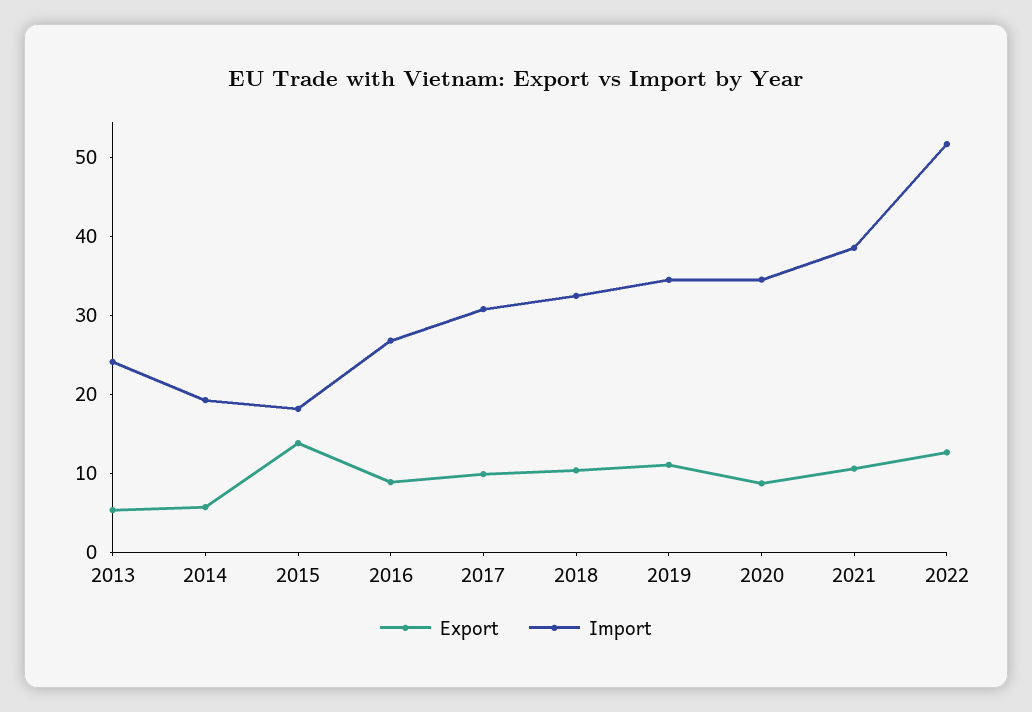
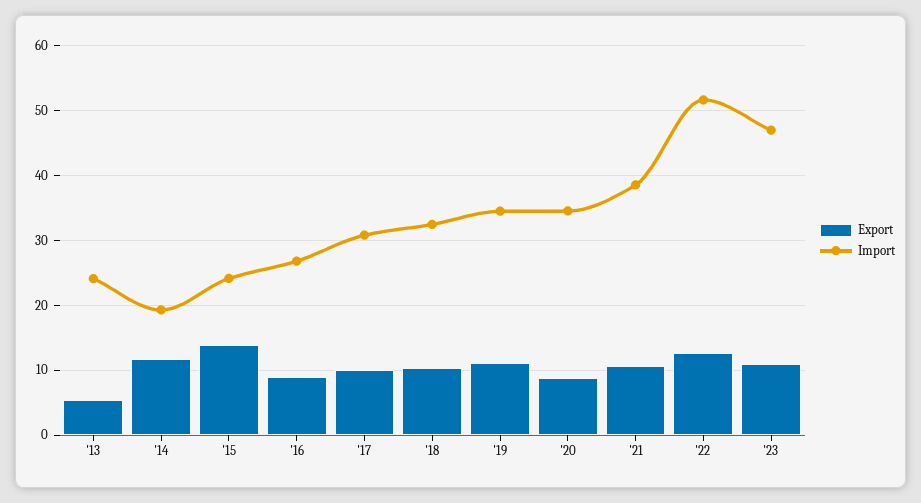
Export, 2014: 6 -> 12
Import, 2015: 18 -> 24
Export, '23: none -> 11
Import, '23: none -> 47

